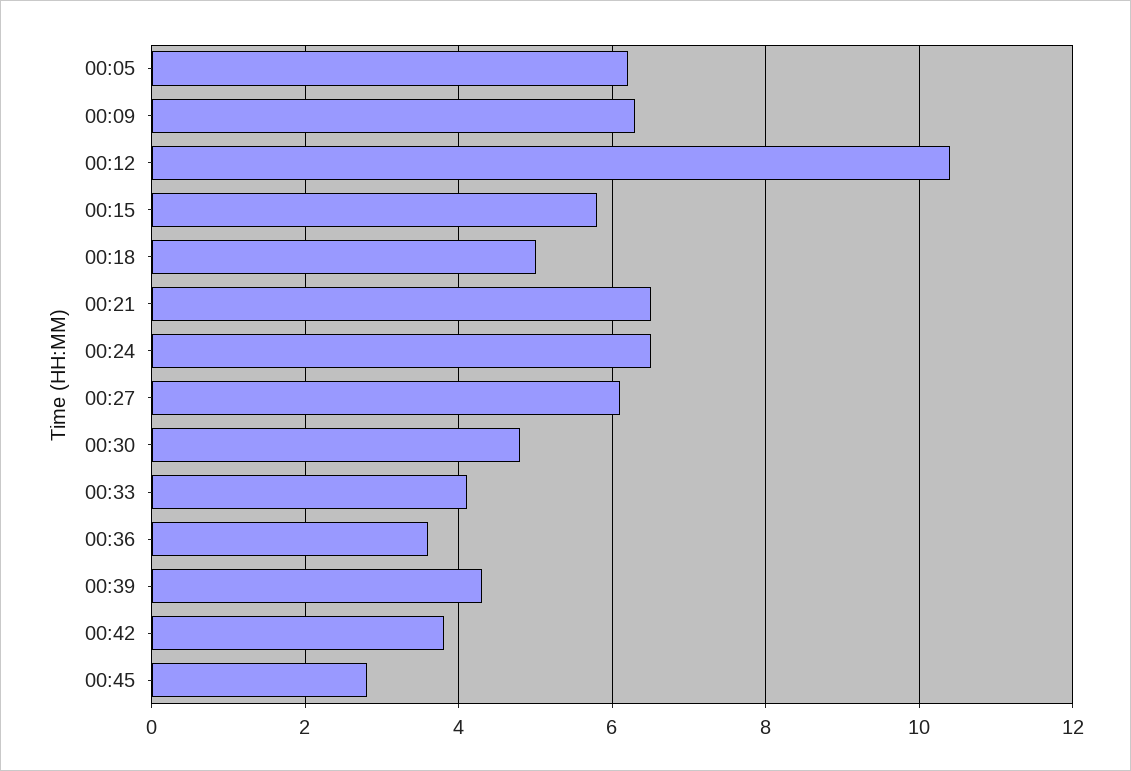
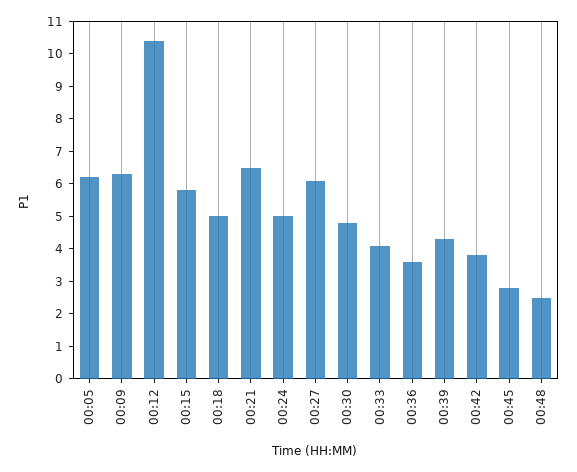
00:24: 6.5 -> 5
00:48: none -> 2.5

